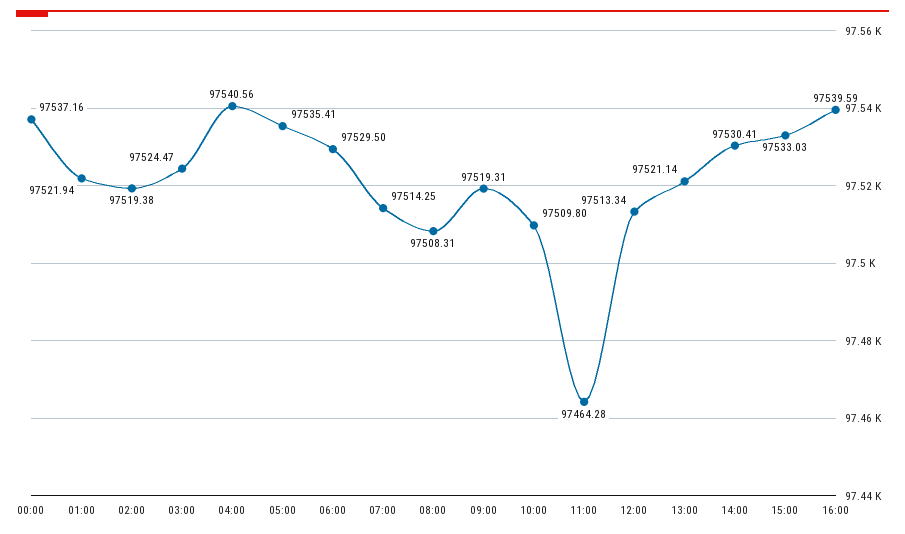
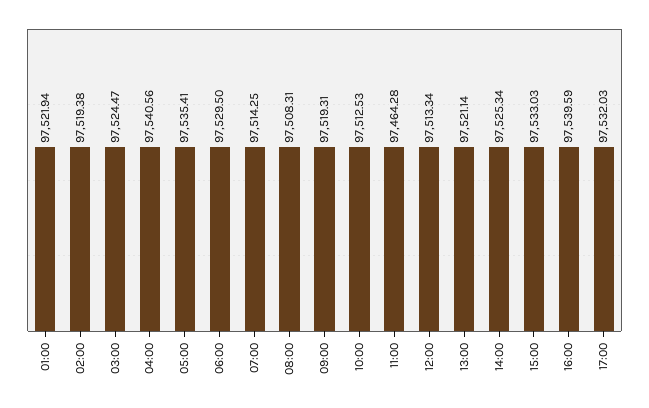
00:00: 97537.16 -> none
10:00: 97509.8 -> 97512.53
14:00: 97530.41 -> 97525.34
17:00: none -> 97532.03

